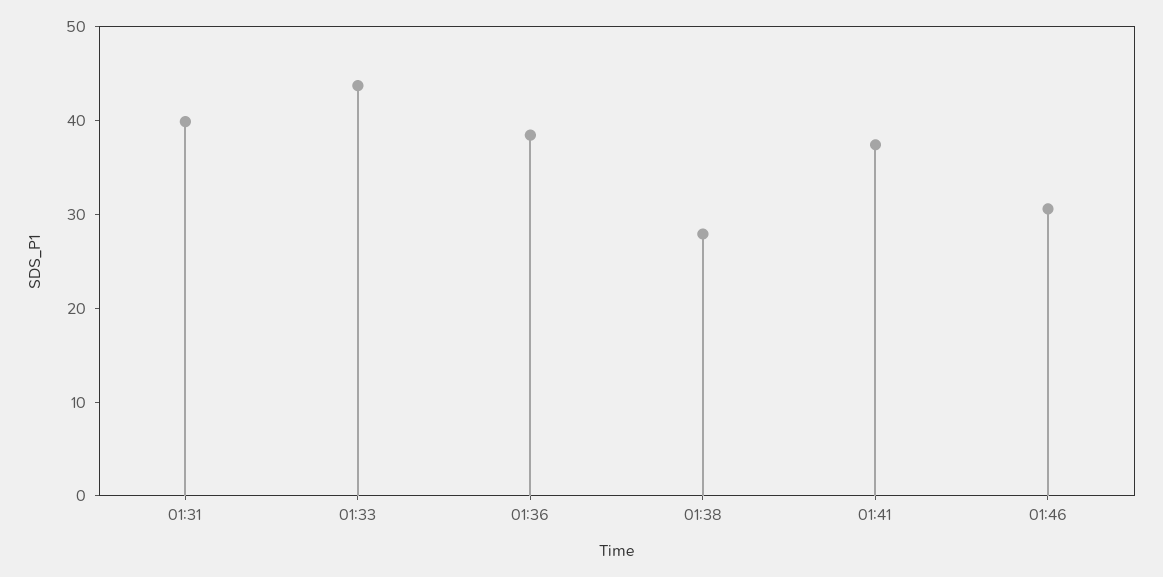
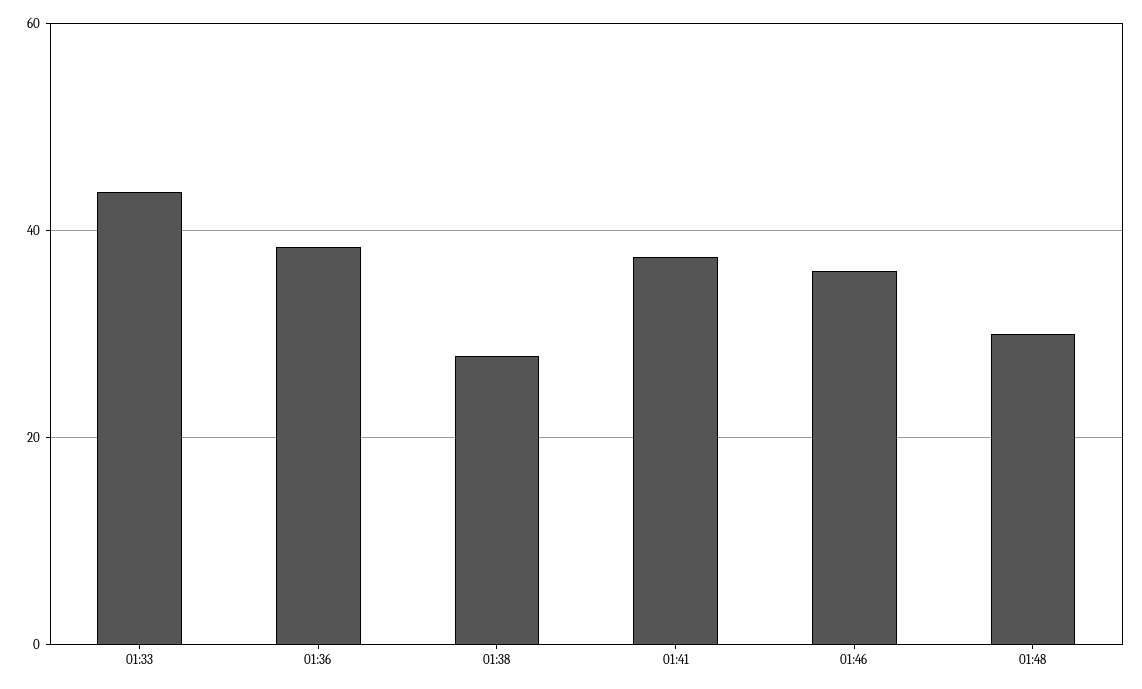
01:31: 40 -> none
01:46: 30 -> 36
01:48: none -> 30

